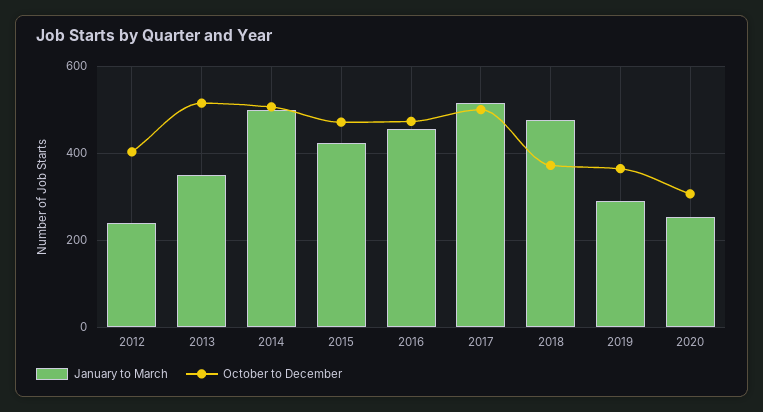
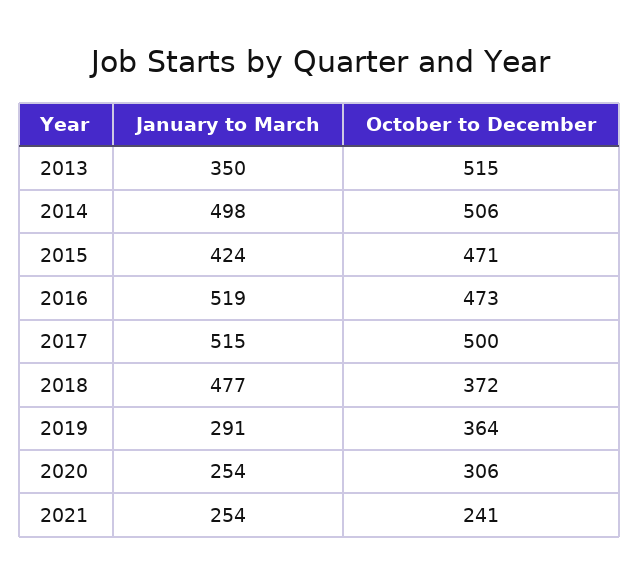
January to March, 2012: 240 -> none
October to December, 2012: 400 -> none
January to March, 2016: 460 -> 519
January to March, 2021: none -> 254
October to December, 2021: none -> 241

